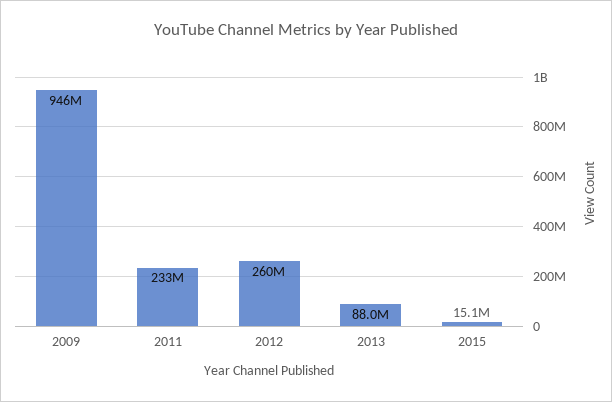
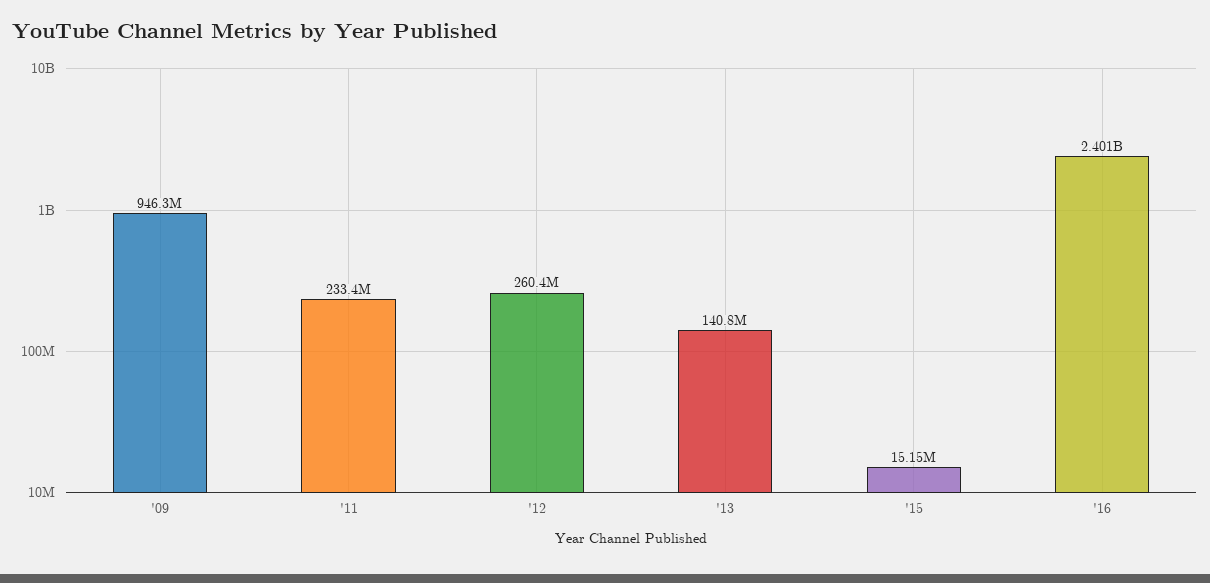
2013: 88000000 -> 140800000
'16: none -> 2401000000

